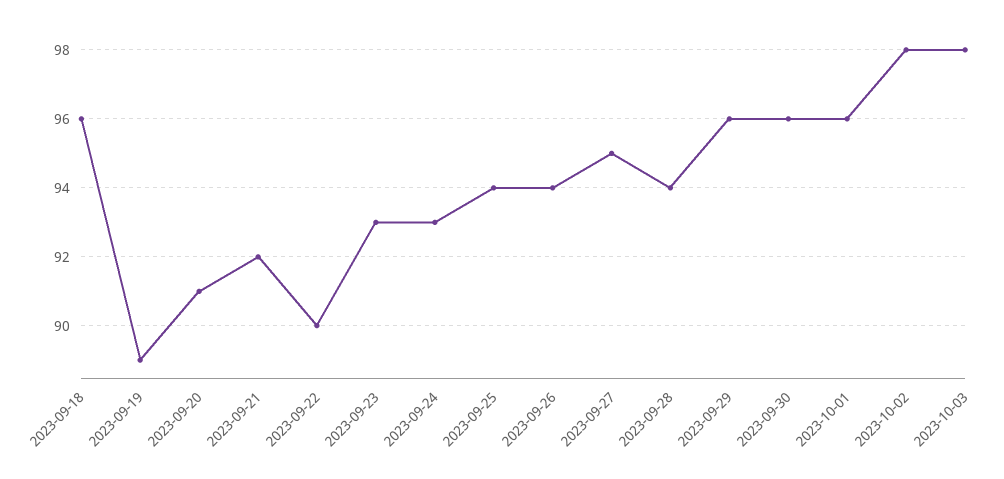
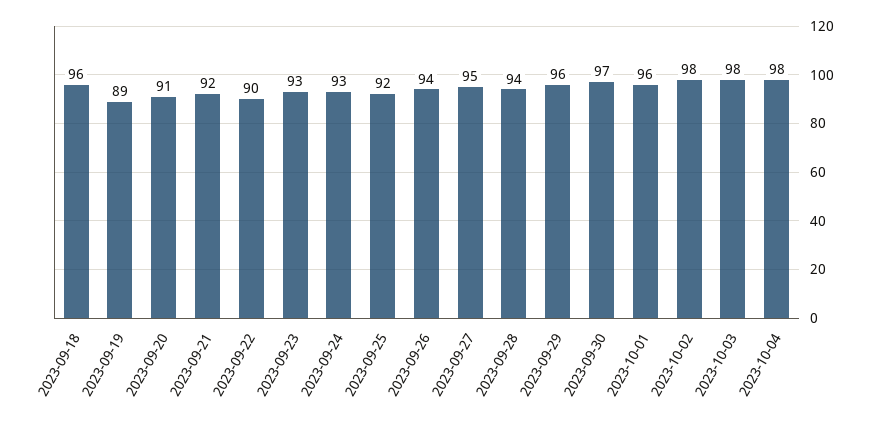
2023-09-25: 94 -> 92
2023-09-30: 96 -> 97
2023-10-04: none -> 98

